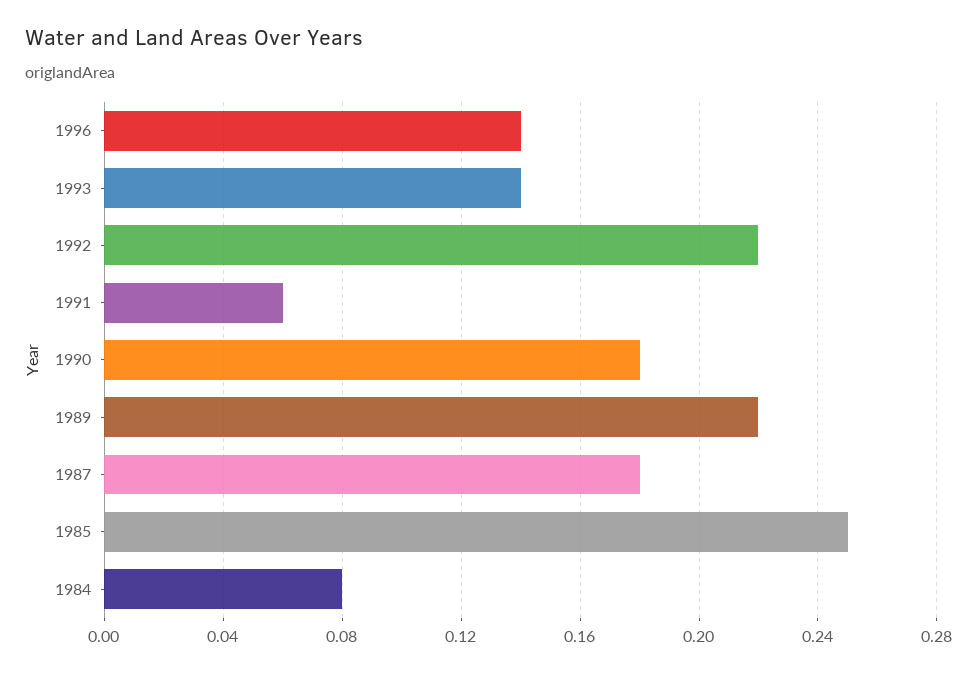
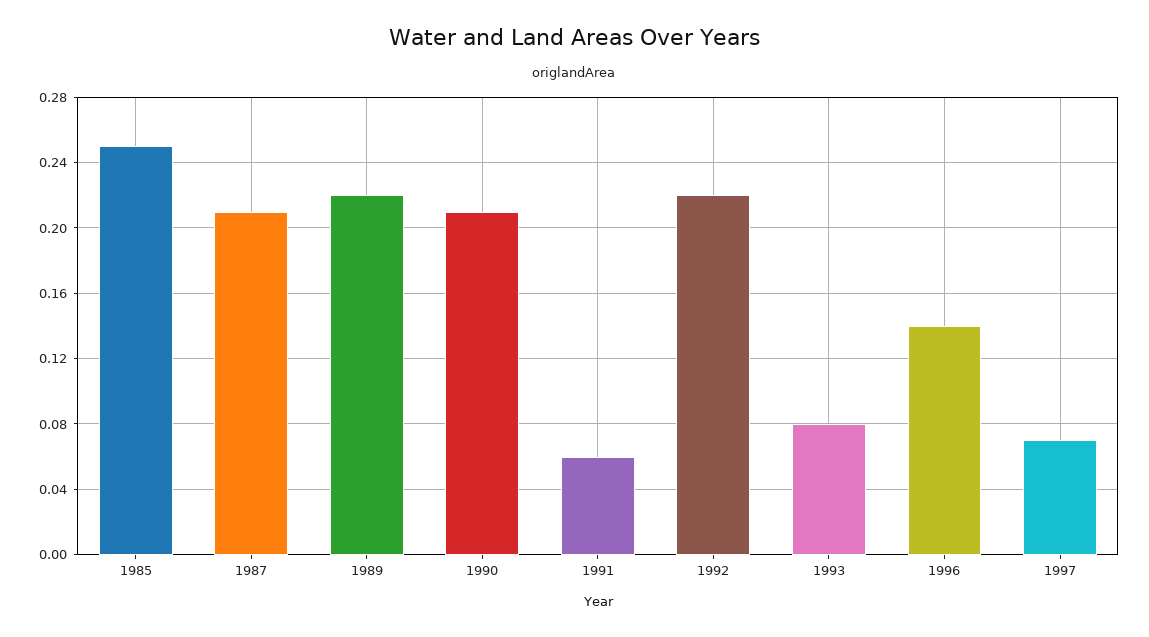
1993: 0.14 -> 0.08
1990: 0.18 -> 0.21
1987: 0.18 -> 0.21
1984: 0.08 -> none
1997: none -> 0.07

